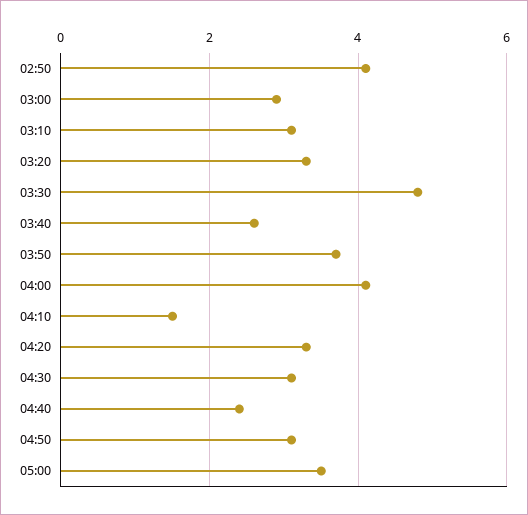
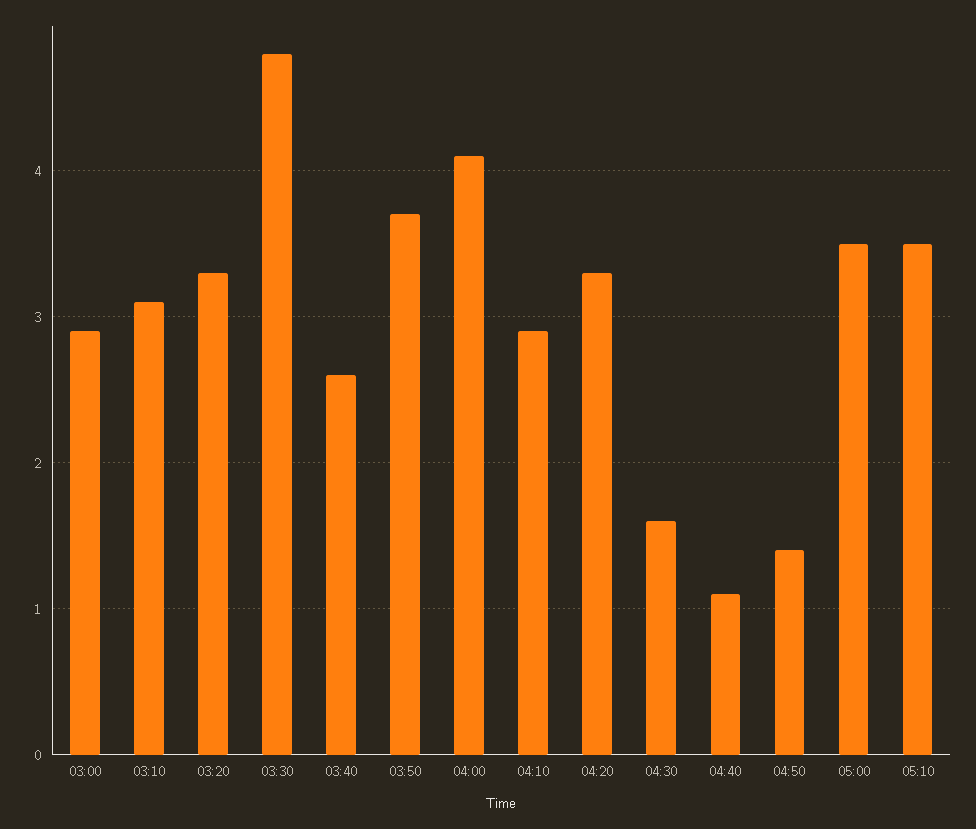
02:50: 4 -> none
04:10: 1.5 -> 2.9
04:30: 3 -> 1.6
04:40: 2.5 -> 1.1
04:50: 3 -> 1.4
05:10: none -> 3.5

